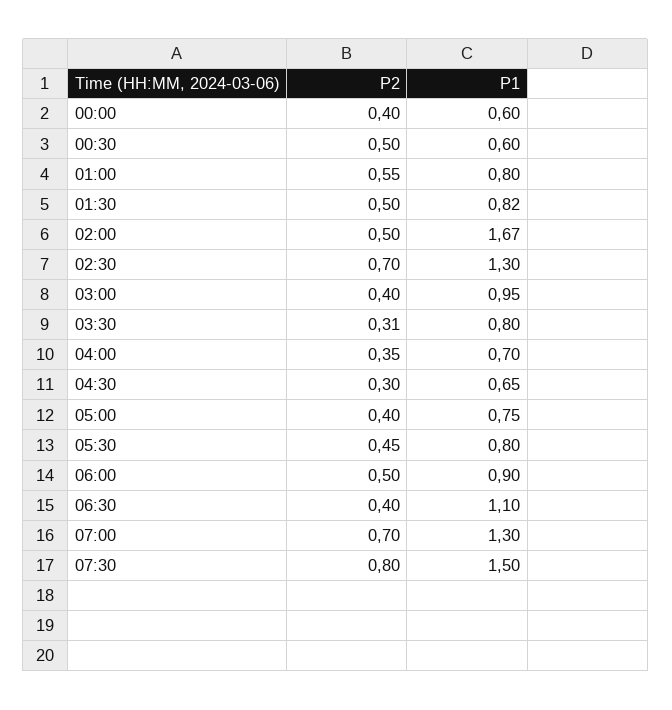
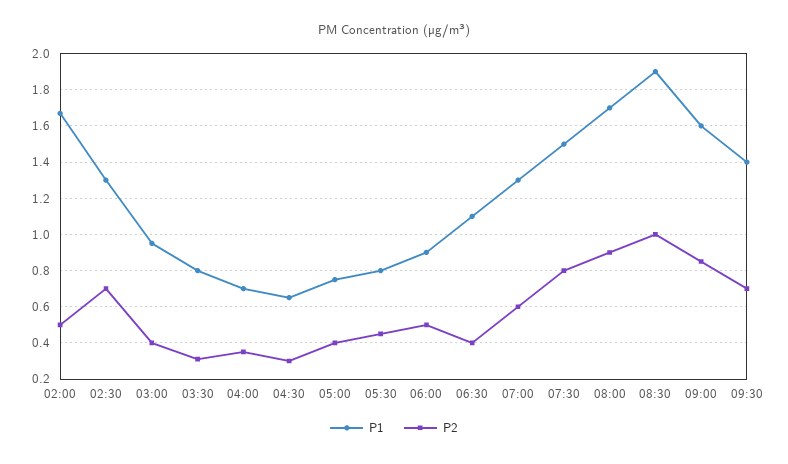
P2, 00:00: 0.4 -> none
P1, 00:00: 0.6 -> none
P2, 00:30: 0.5 -> none
P1, 00:30: 0.6 -> none
P2, 01:00: 0.55 -> none
P1, 01:00: 0.8 -> none
P2, 01:30: 0.5 -> none
P1, 01:30: 0.82 -> none
P2, 07:00: 0.7 -> 0.6
P1, 08:00: none -> 1.7
P2, 08:00: none -> 0.9
P1, 08:30: none -> 1.9
P2, 08:30: none -> 1
P1, 09:00: none -> 1.6
P2, 09:00: none -> 0.85
P1, 09:30: none -> 1.4
P2, 09:30: none -> 0.7

